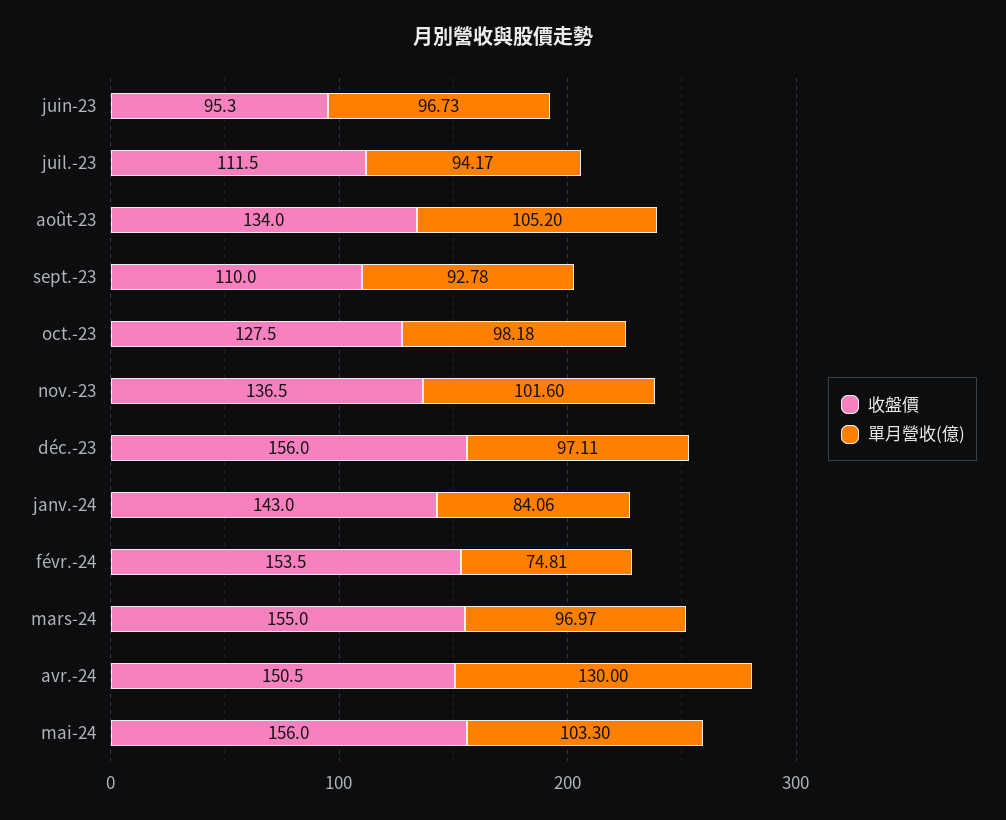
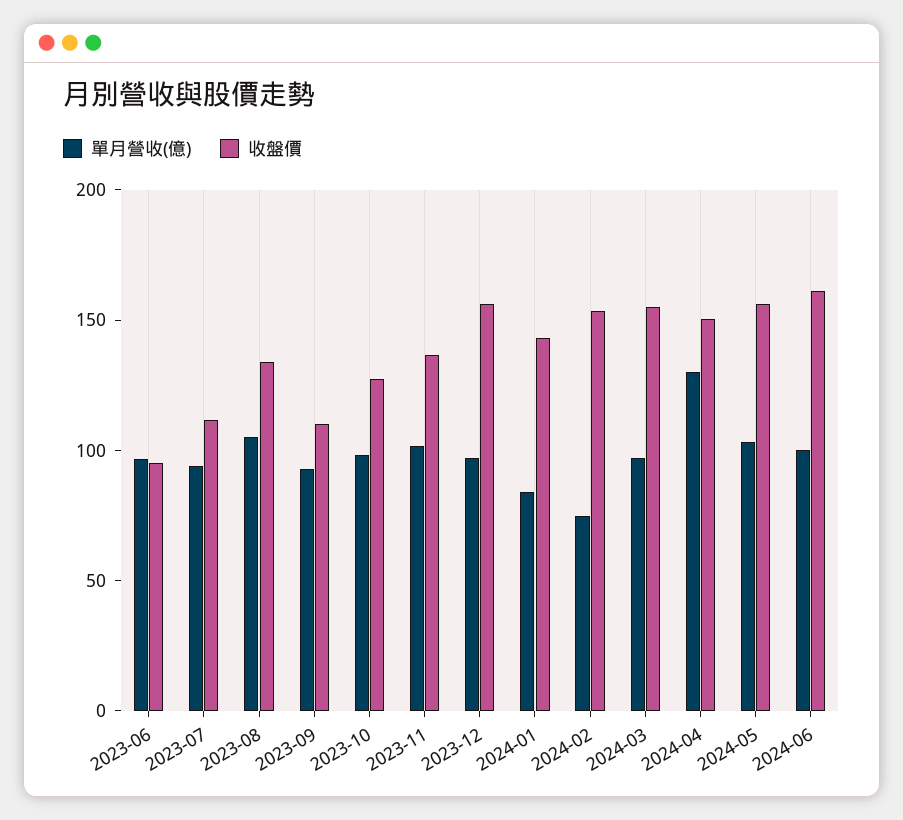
單月營收(億), 2024-06: none -> 100
收盤價, 2024-06: none -> 160

